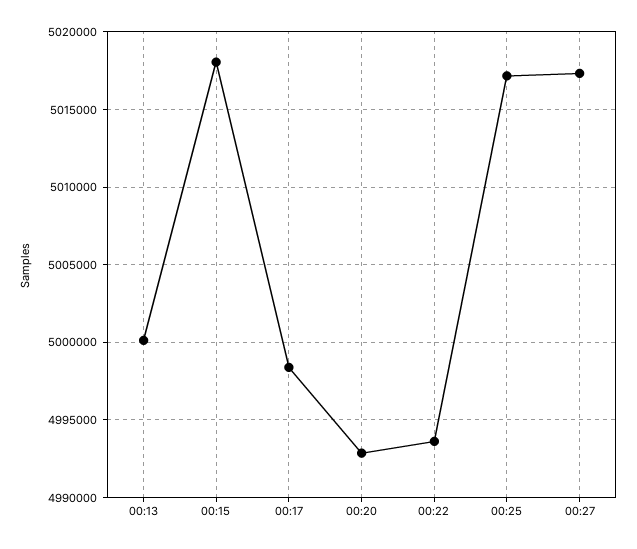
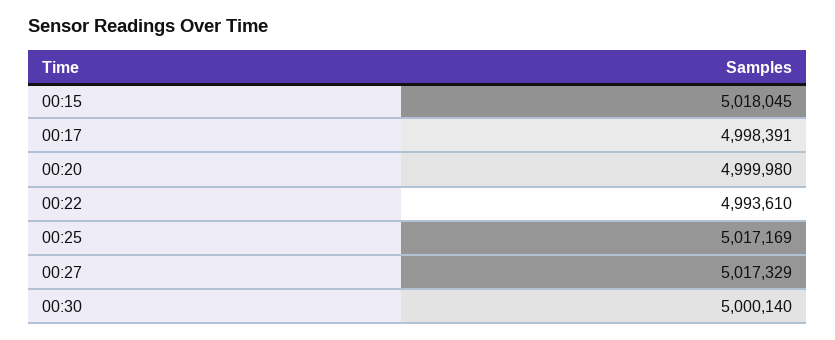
00:13: 5000000 -> none
00:20: 4993000 -> 4999980
00:30: none -> 5000140

